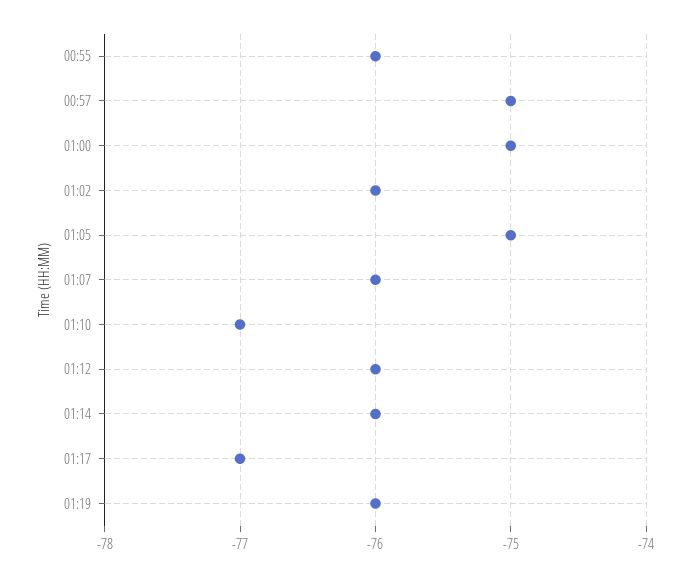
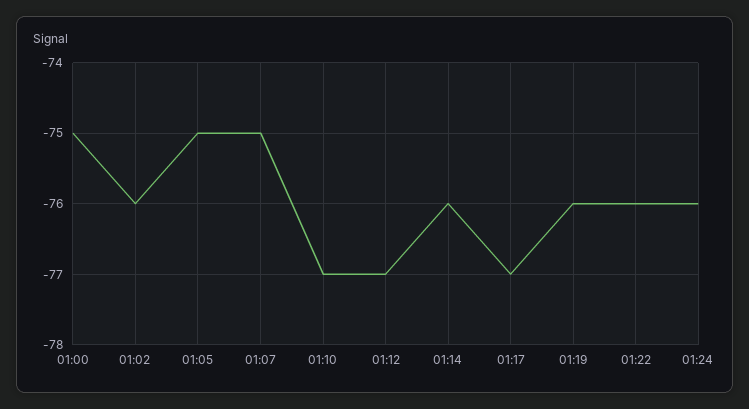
00:55: -76 -> none
00:57: -75 -> none
01:07: -76 -> -75
01:12: -76 -> -77
01:22: none -> -76
01:24: none -> -76

